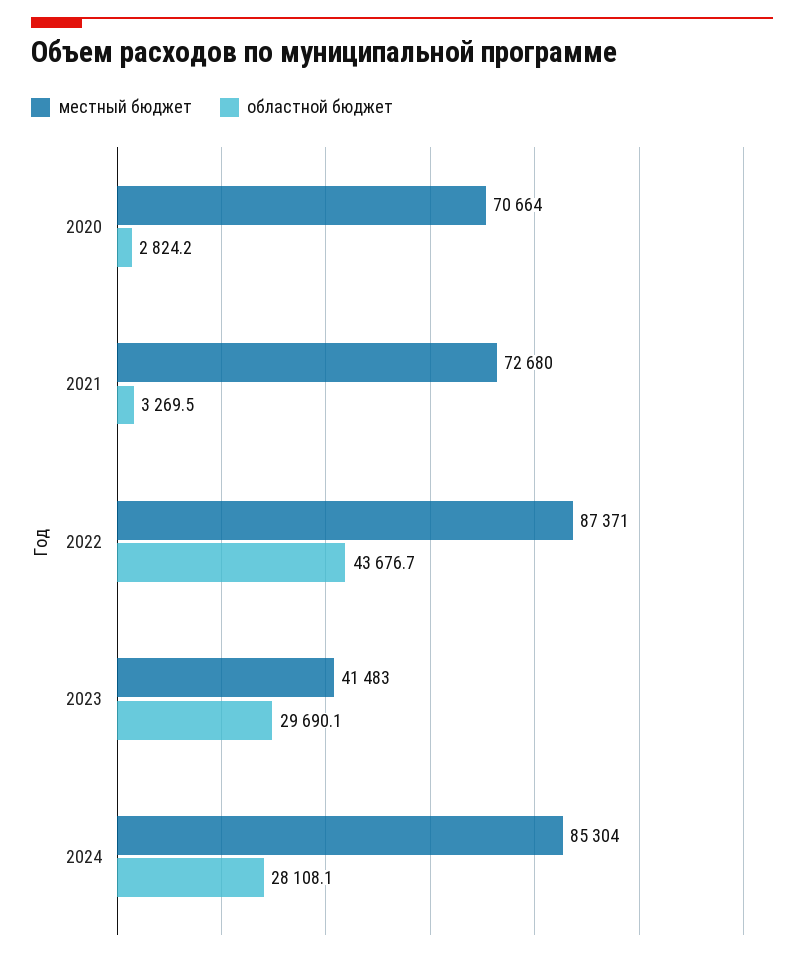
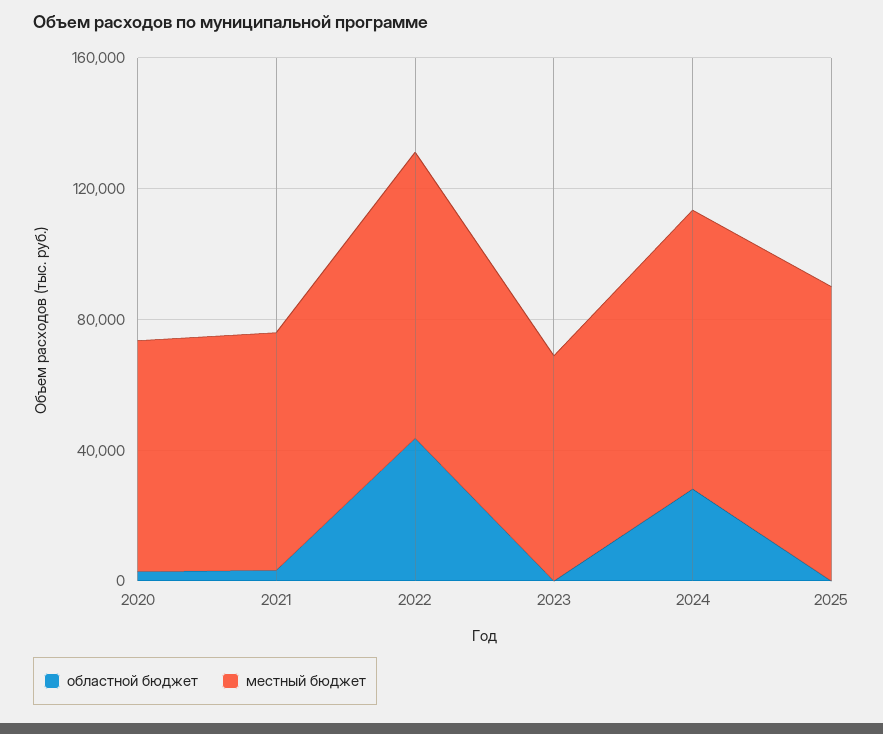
местный бюджет, 2023: 41483 -> 70000
областной бюджет, 2023: 29690.1 -> 0
областной бюджет, 2025: none -> 0
местный бюджет, 2025: none -> 90000

